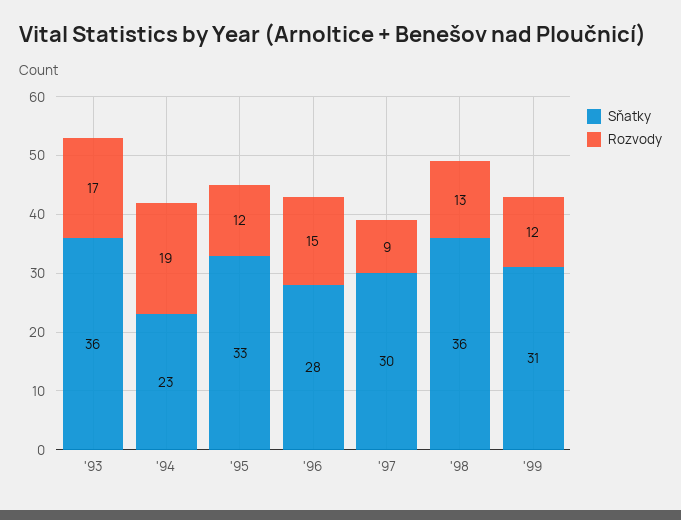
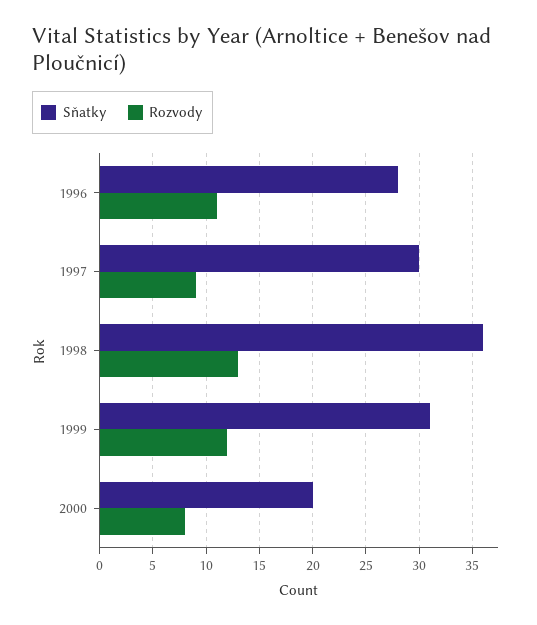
Sňatky, '93: 36 -> none
Rozvody, '93: 17 -> none
Sňatky, '94: 23 -> none
Rozvody, '94: 19 -> none
Sňatky, '95: 33 -> none
Rozvody, '95: 12 -> none
Rozvody, '96: 15 -> 11
Sňatky, 2000: none -> 20
Rozvody, 2000: none -> 8

